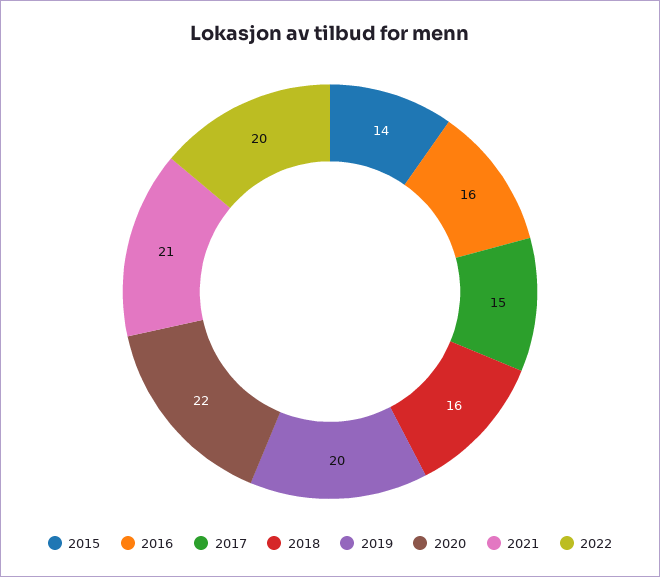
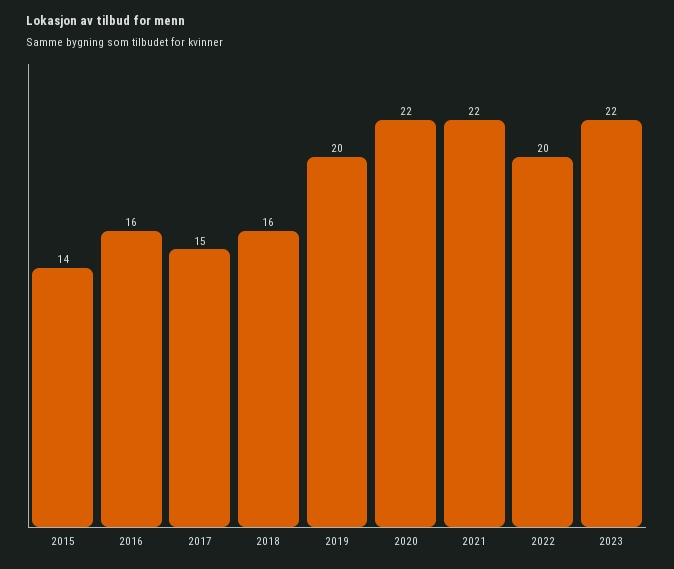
2021: 21 -> 22
2023: none -> 22

